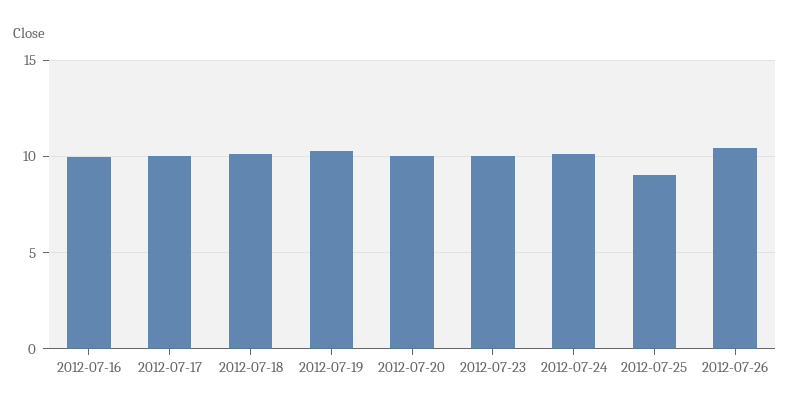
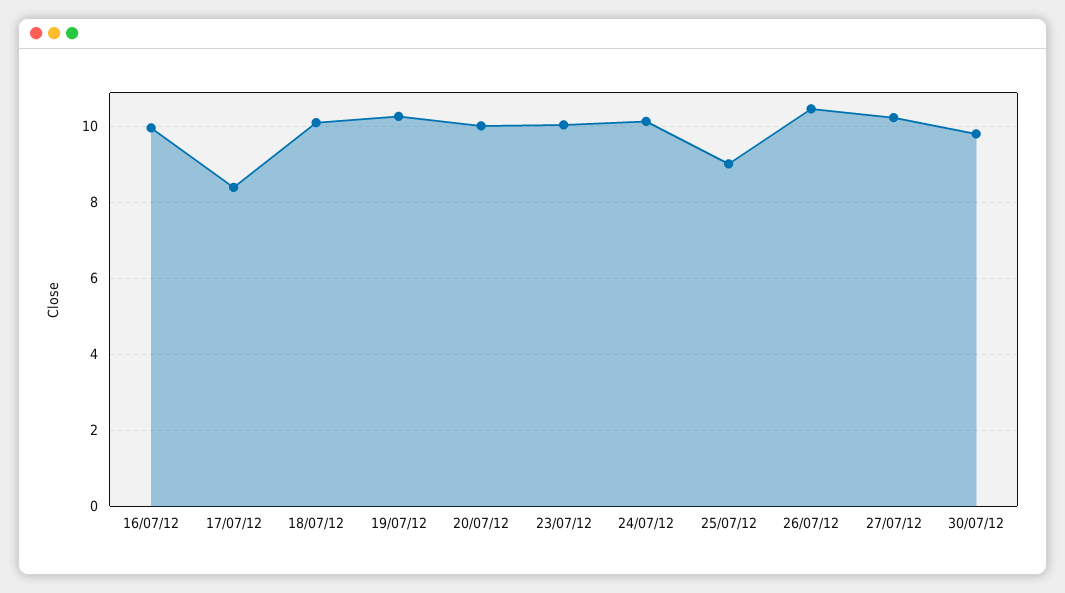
2012-07-17: 10 -> 8.4
27/07/12: none -> 10.2
30/07/12: none -> 9.8

